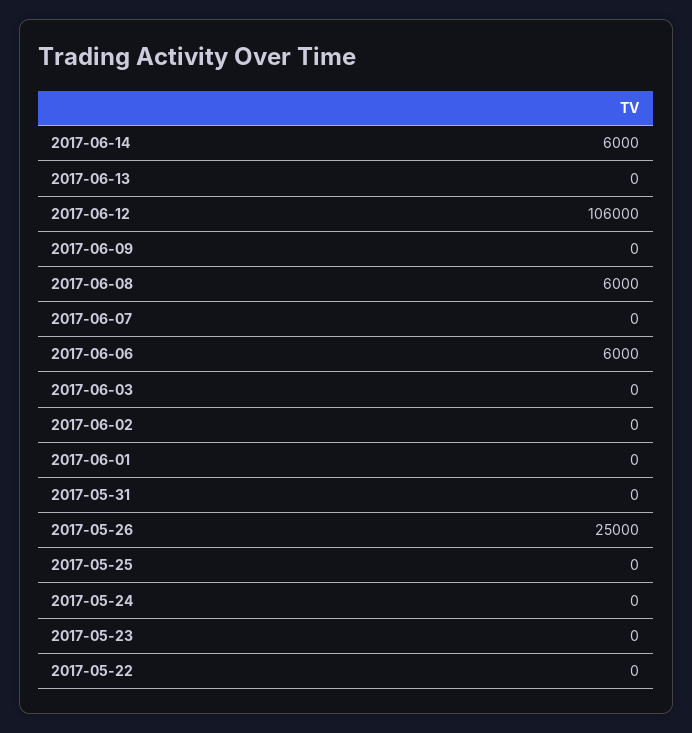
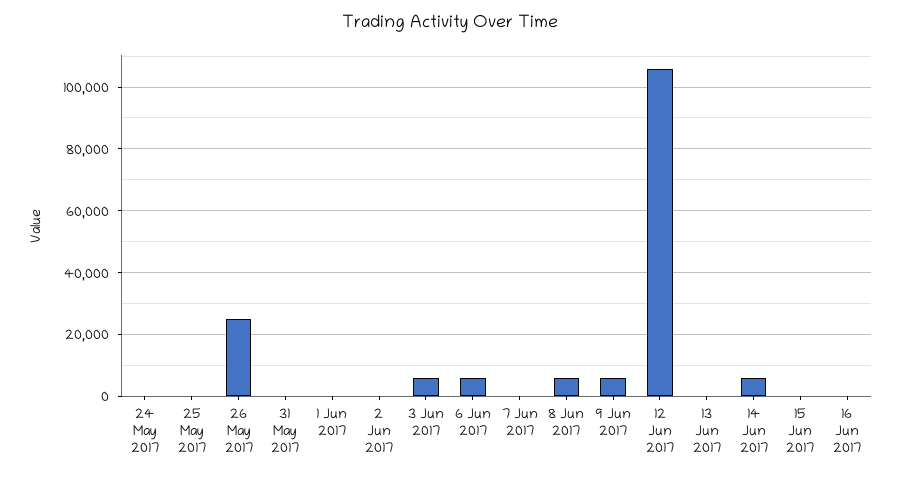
2017-06-09: 0 -> 6000
2017-06-03: 0 -> 6000
2017-05-23: 0 -> none
2017-05-22: 0 -> none
15 Jun 2017: none -> 0
16 Jun 2017: none -> 0

